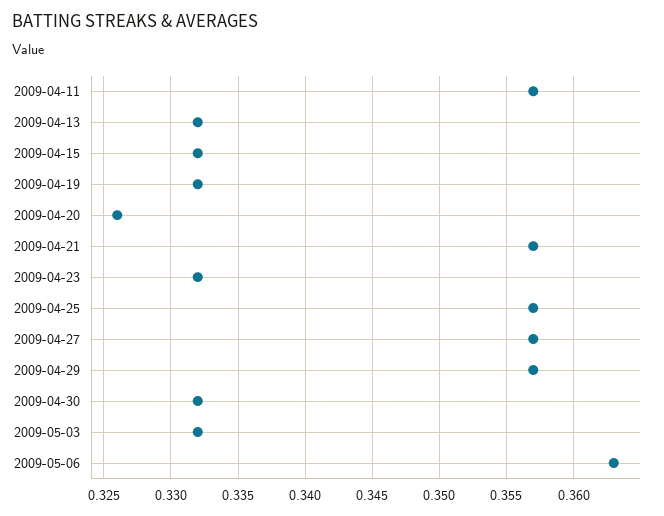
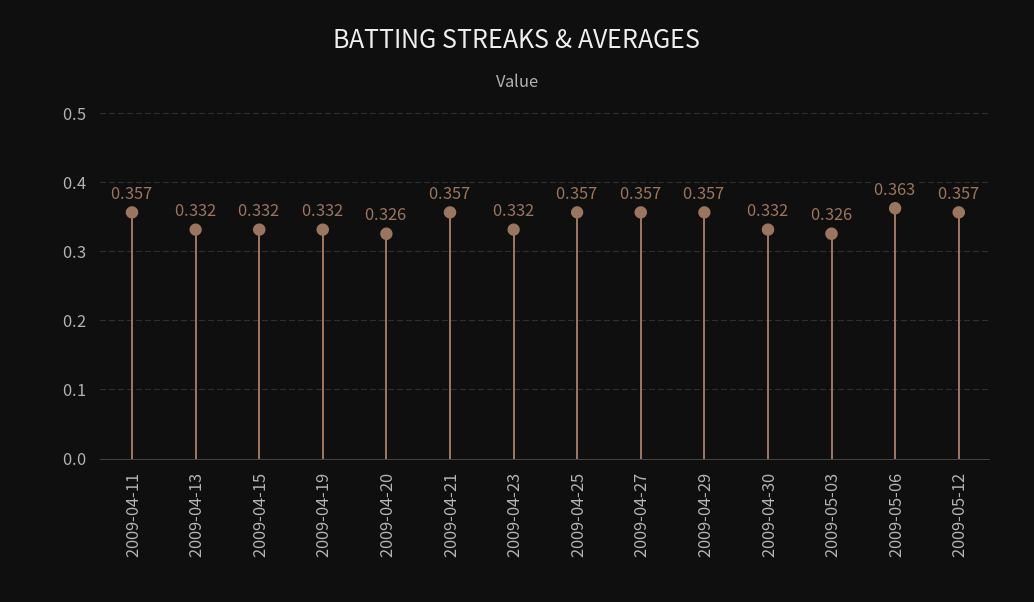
2009-05-03: 0.332 -> 0.326
2009-05-12: none -> 0.357

